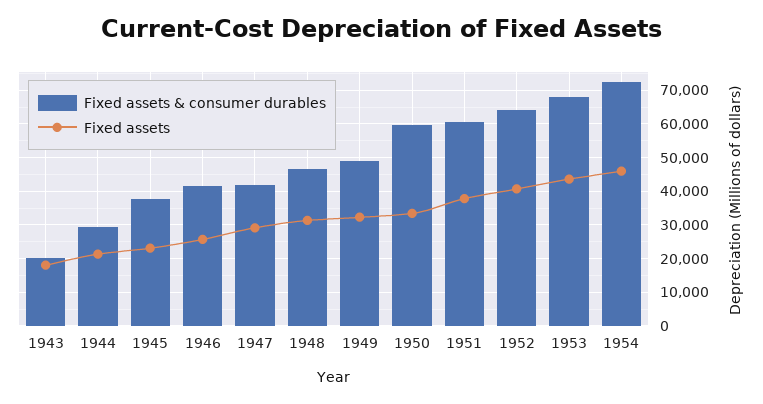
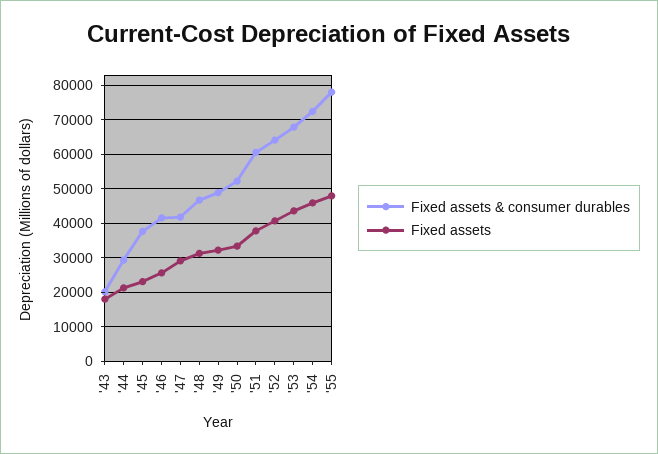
Fixed assets & consumer durables, 1950: 60000 -> 52000
Fixed assets & consumer durables, '55: none -> 78000
Fixed assets, '55: none -> 48000

